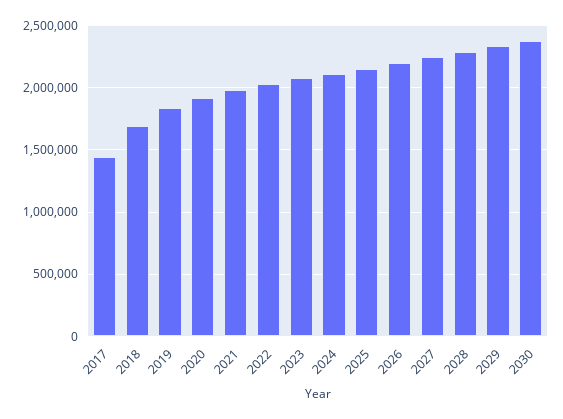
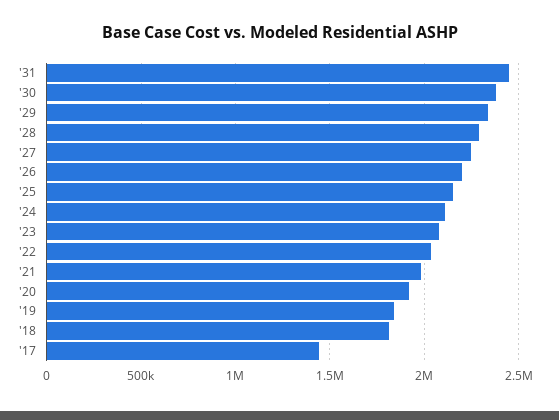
2018: 1700000 -> 1800000
'31: none -> 2450000

